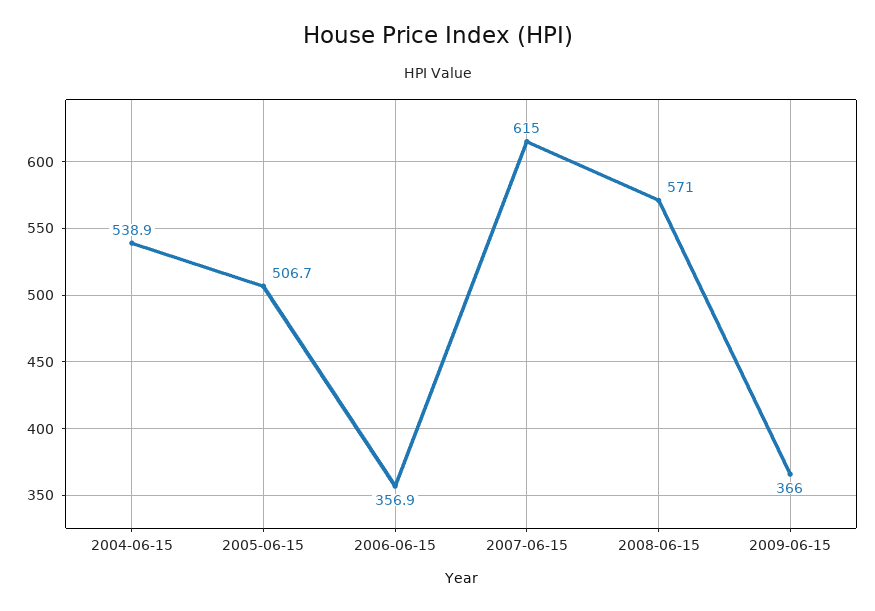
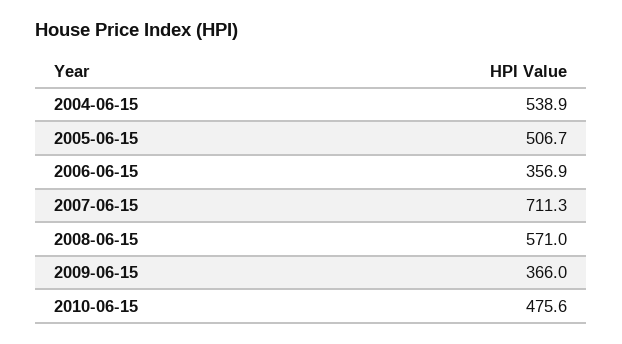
2007-06-15: 615 -> 711.3
2010-06-15: none -> 475.6

